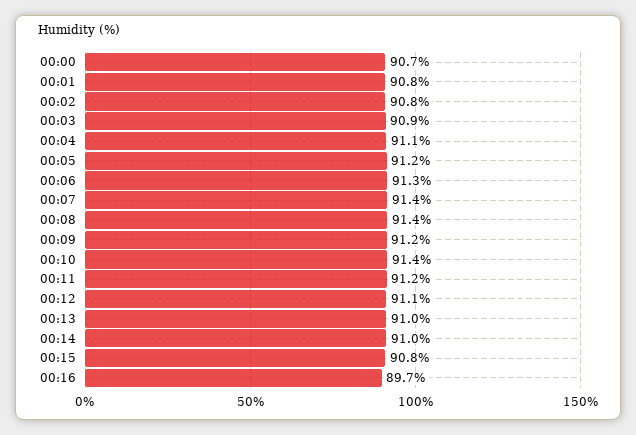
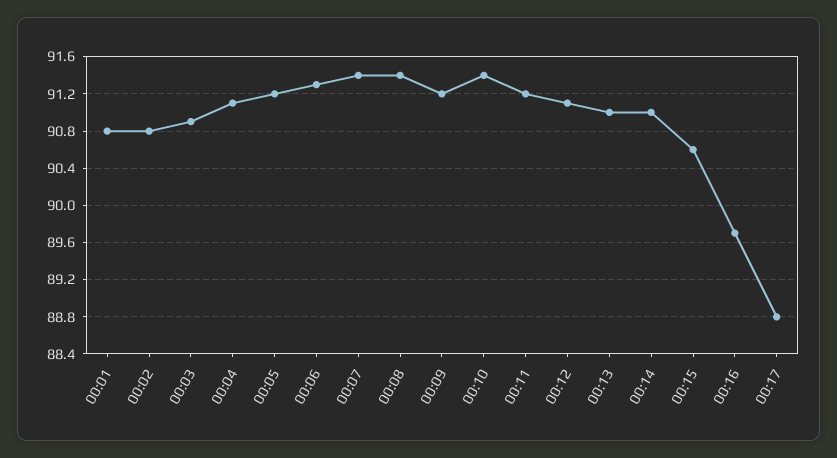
00:00: 90.7 -> none
00:15: 90.8 -> 90.6
00:17: none -> 88.8

